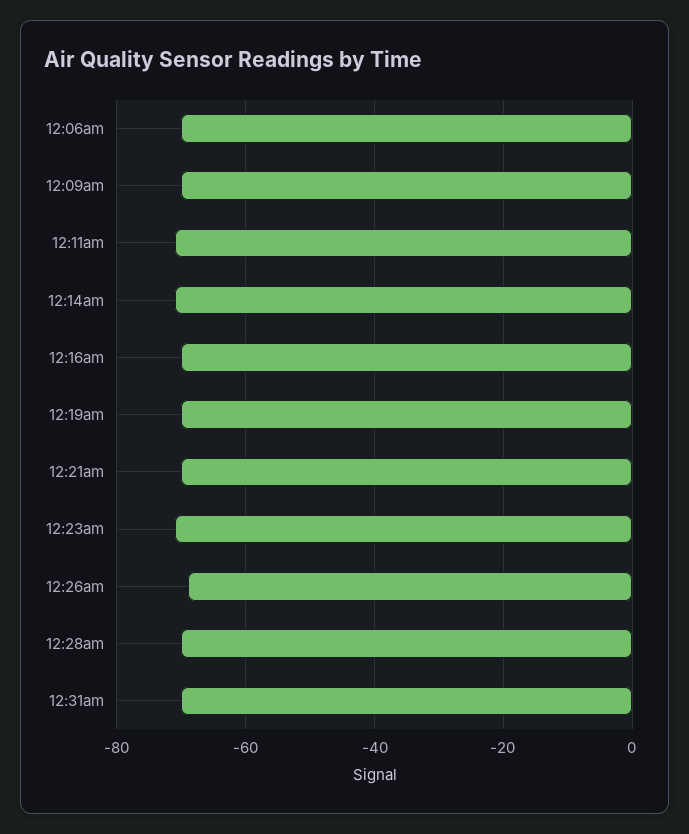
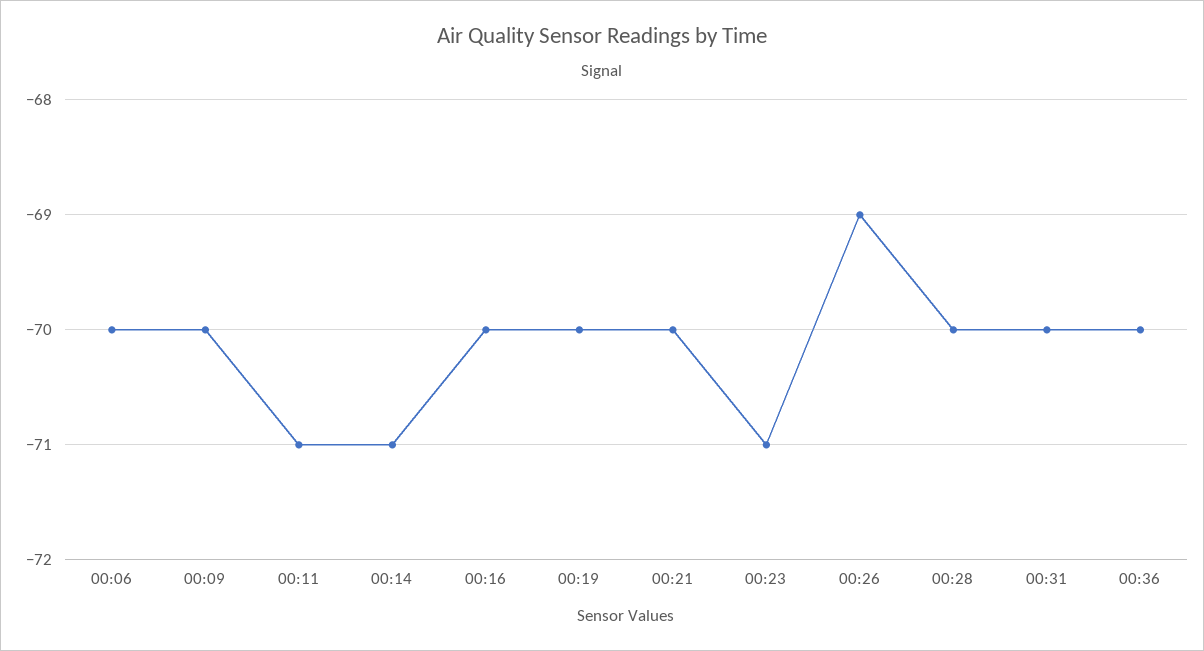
00:36: none -> -70

